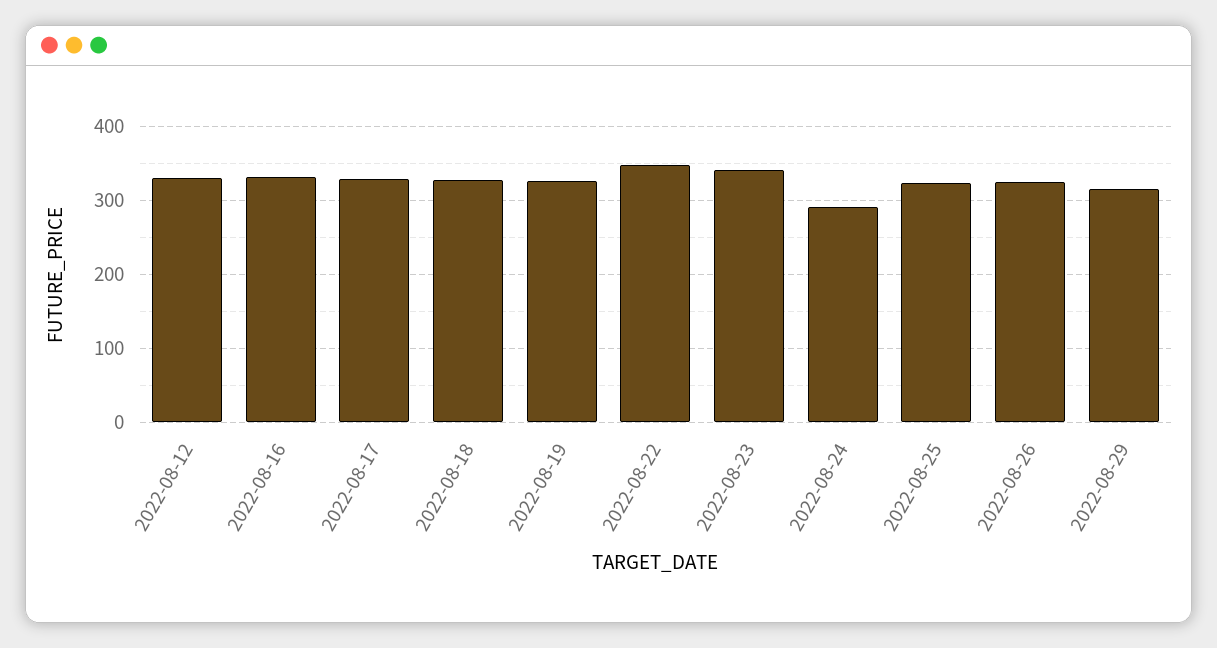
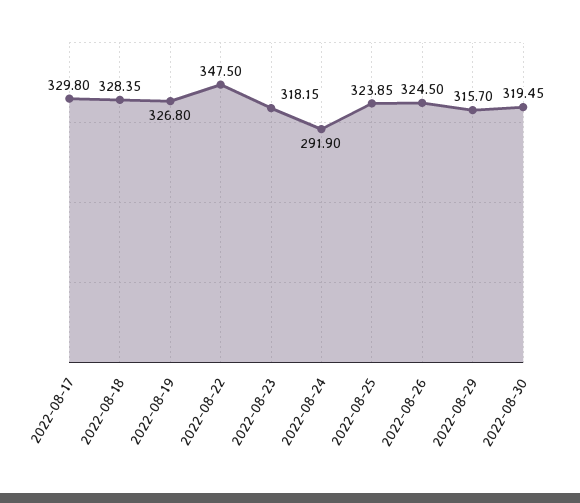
2022-08-12: 330 -> none
2022-08-16: 330 -> none
2022-08-23: 340 -> 318.15
2022-08-30: none -> 319.45

